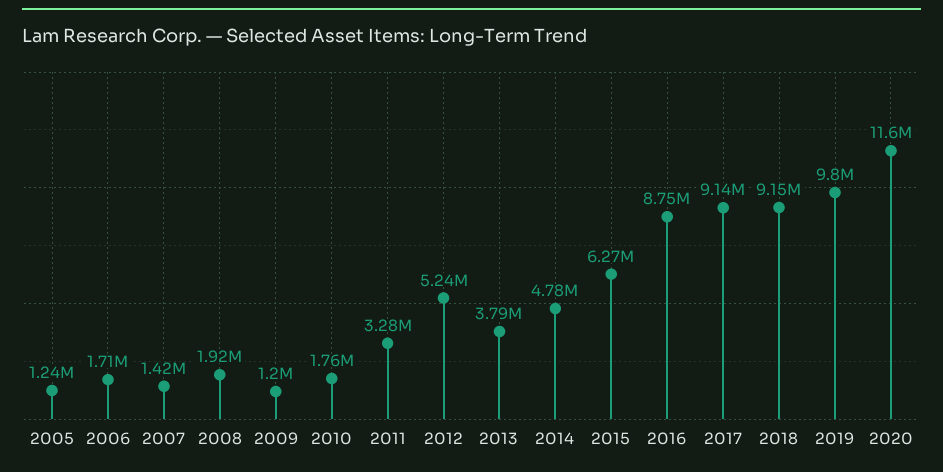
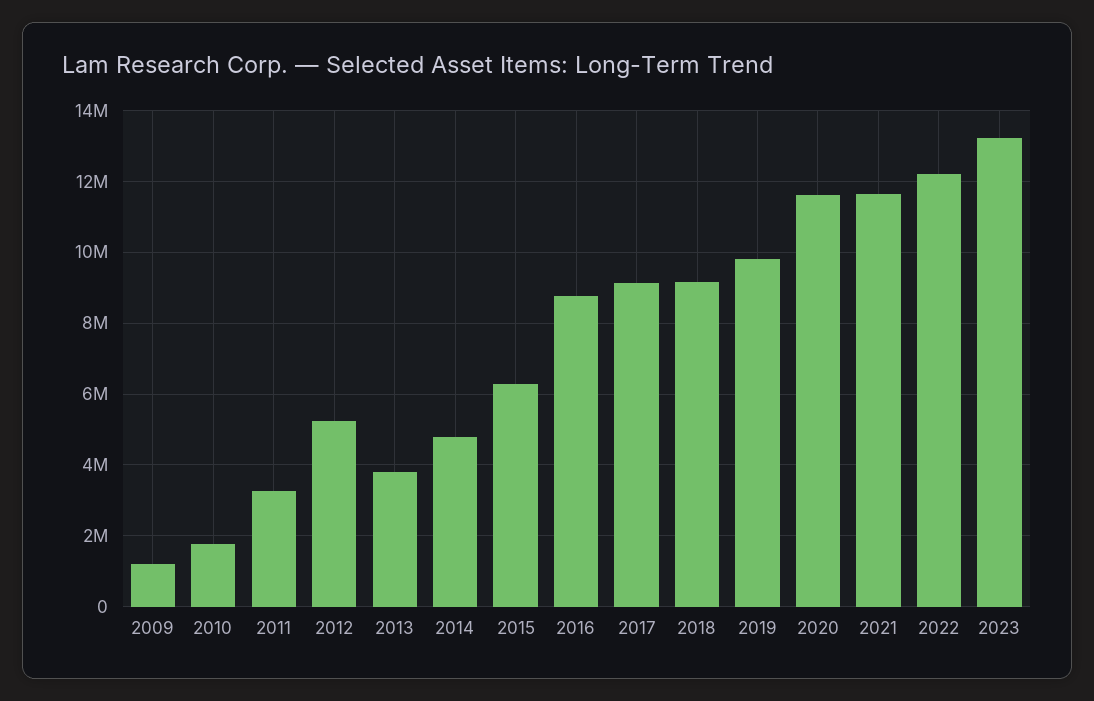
2005: 1240000 -> none
2006: 1710000 -> none
2007: 1420000 -> none
2008: 1920000 -> none
2021: none -> 11600000
2022: none -> 12200000
2023: none -> 13200000

